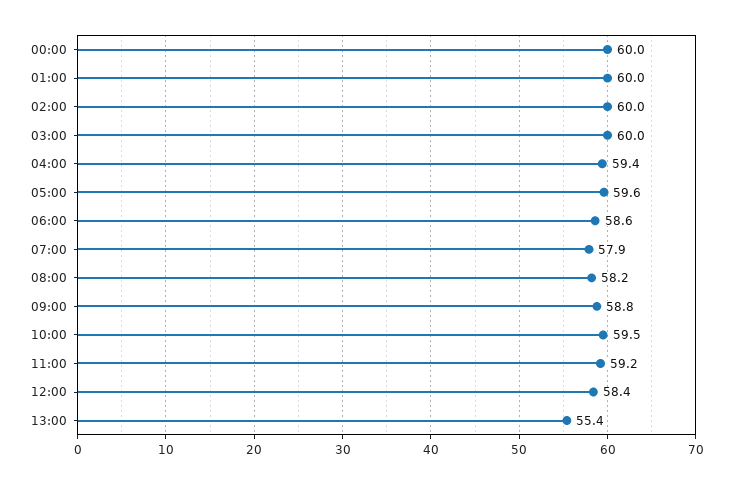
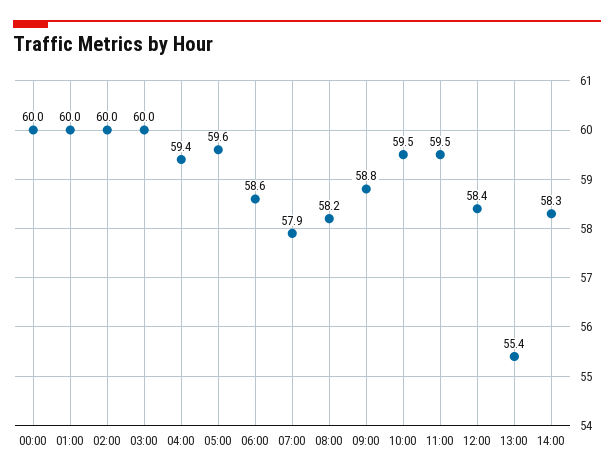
11:00: 59.2 -> 59.5
14:00: none -> 58.3

